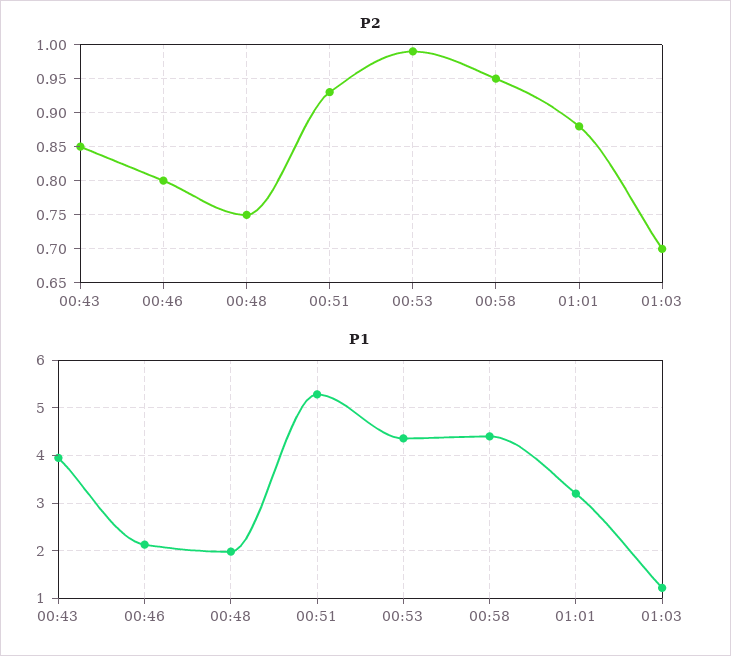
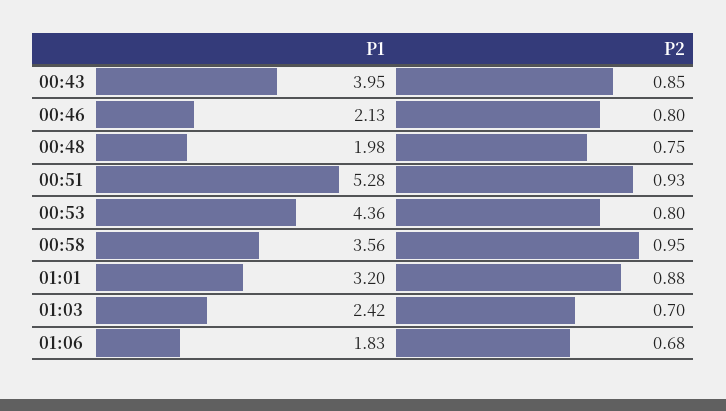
P2, 00:53: 0.99 -> 0.8
P1, 00:58: 4.4 -> 3.56
P1, 01:03: 1.2 -> 2.42
P1, 01:06: none -> 1.83
P2, 01:06: none -> 0.68

